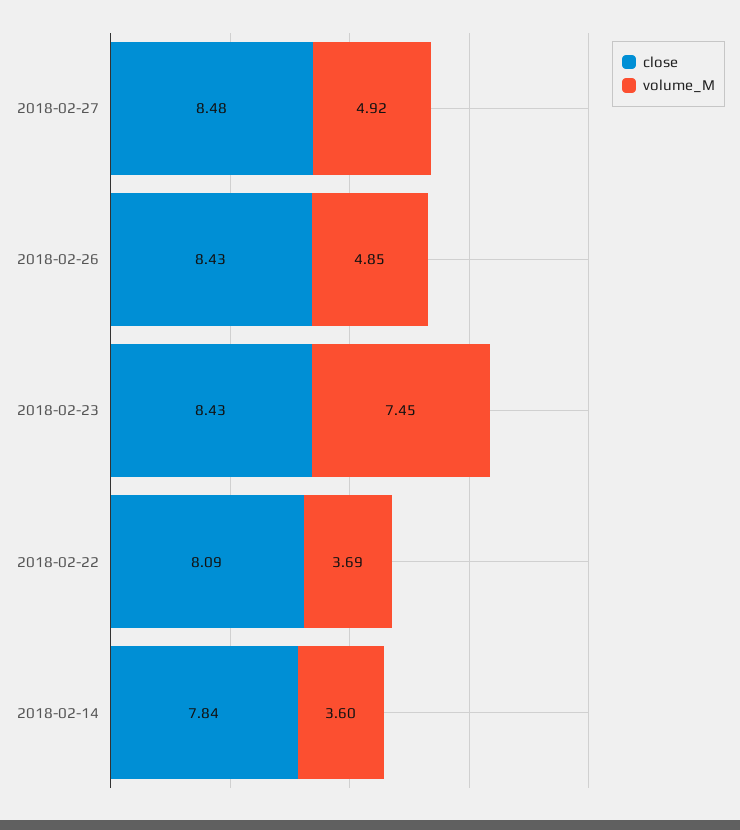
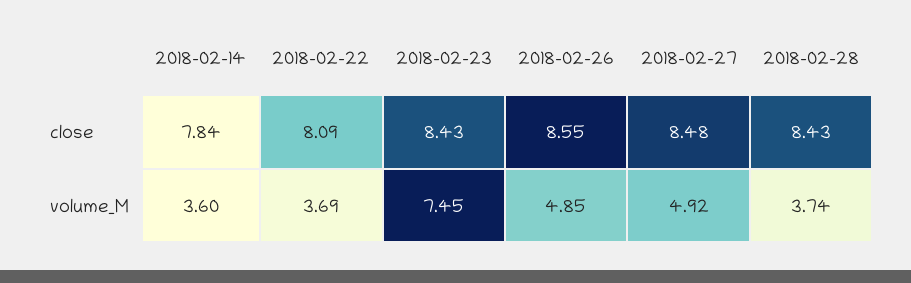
close, 2018-02-26: 8.43 -> 8.55
close, 2018-02-28: none -> 8.43
volume_M, 2018-02-28: none -> 3.74

